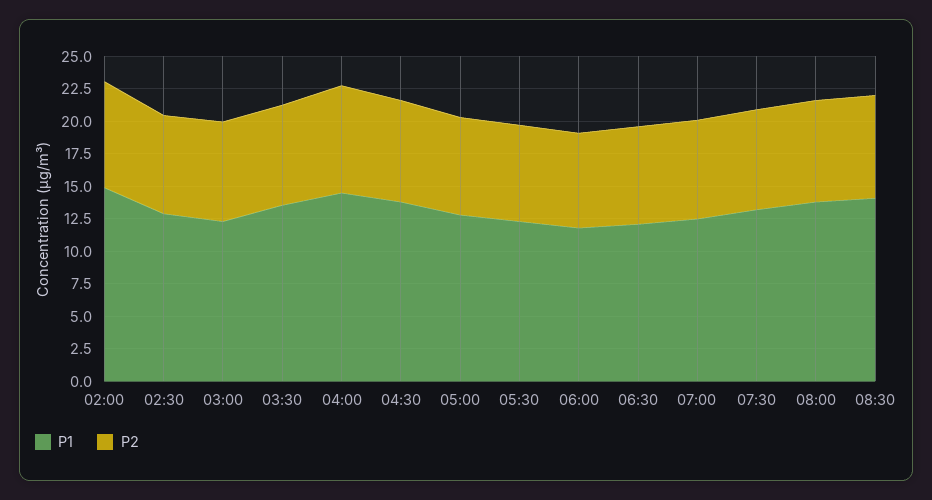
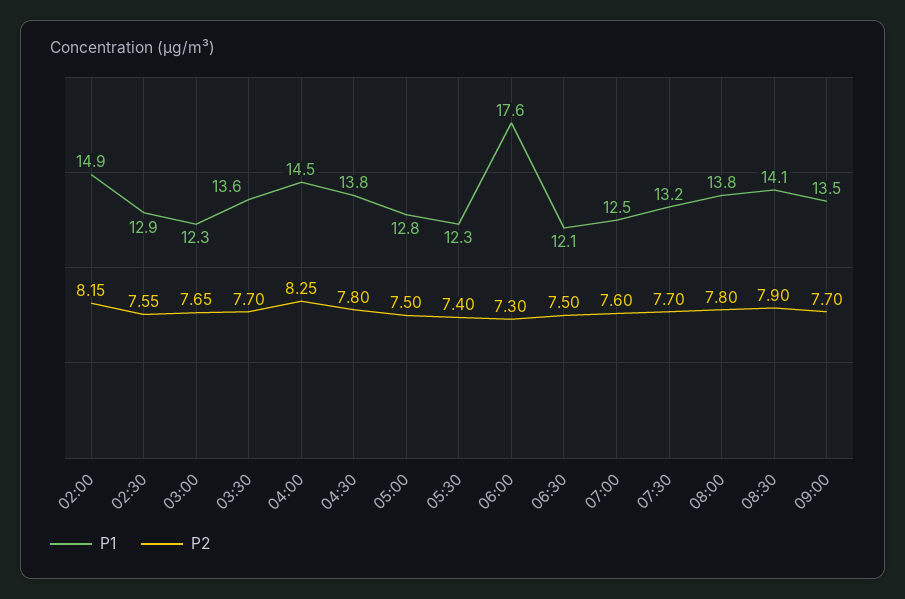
P1, 06:00: 12.5 -> 17.6
P1, 09:00: none -> 13.5
P2, 09:00: none -> 7.7

